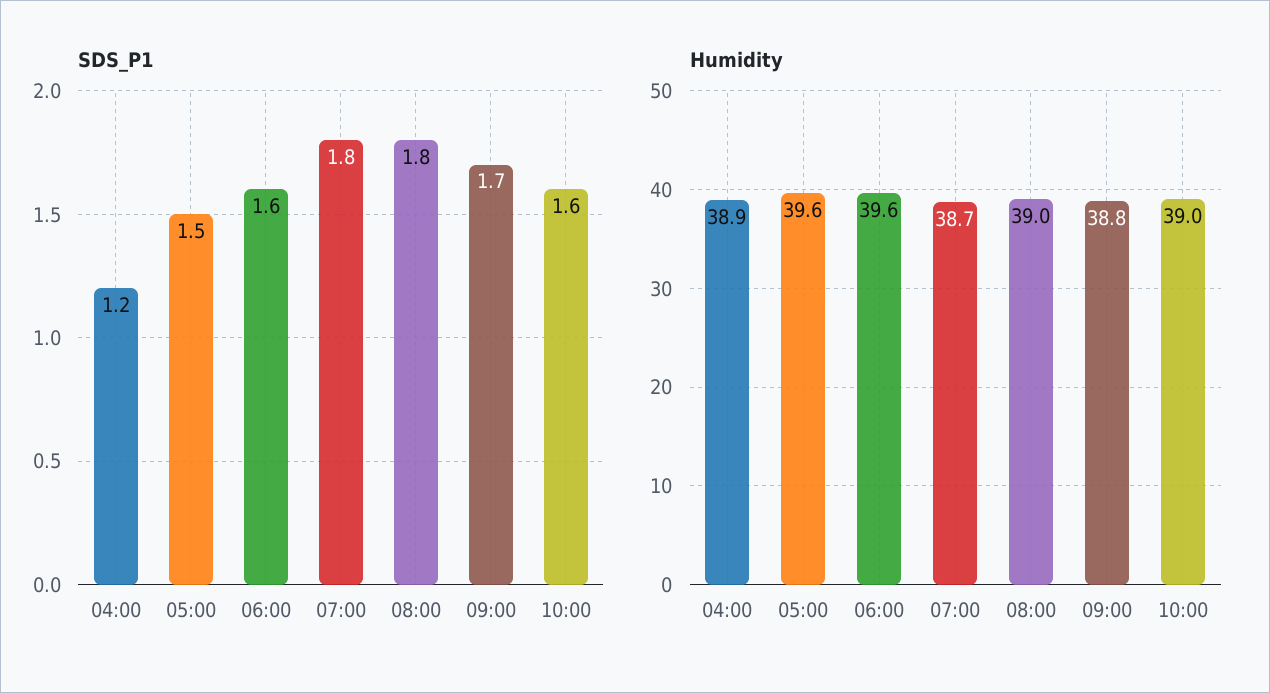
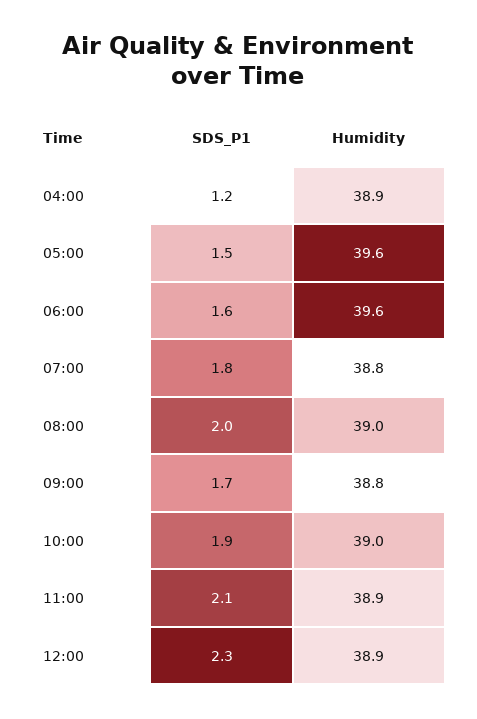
SDS_P1, 08:00: 1.8 -> 2
SDS_P1, 10:00: 1.6 -> 1.9
Humidity, 07:00: 38.7 -> 38.8
SDS_P1, 11:00: none -> 2.1
Humidity, 11:00: none -> 38.9
SDS_P1, 12:00: none -> 2.3
Humidity, 12:00: none -> 38.9

